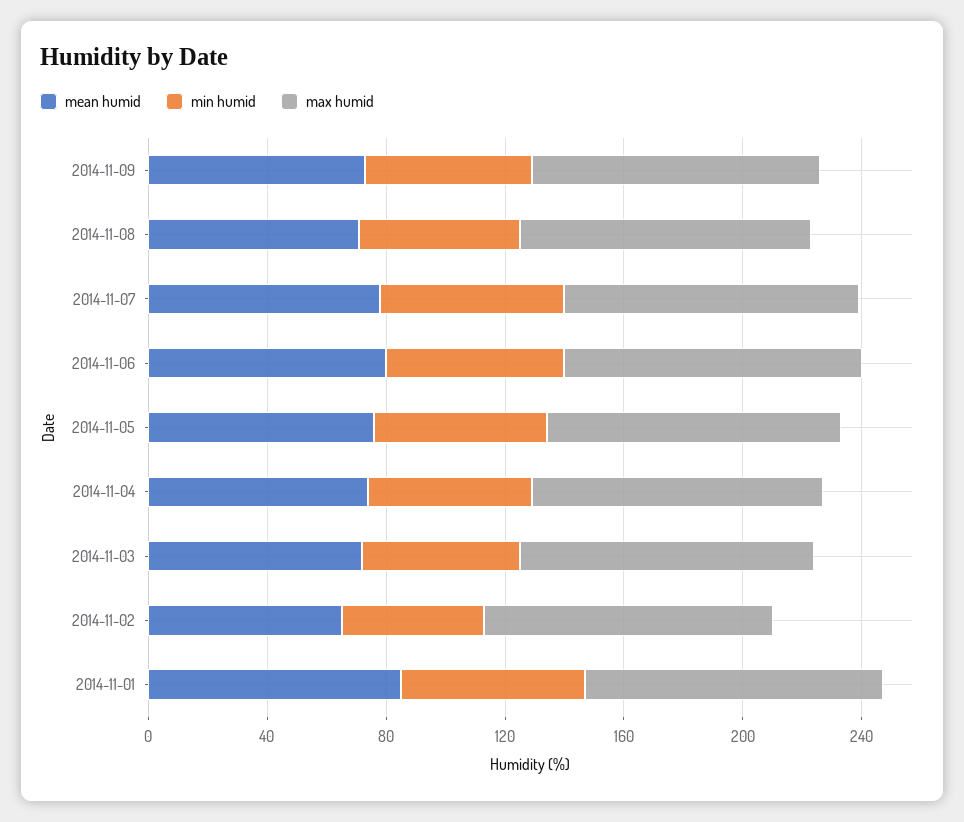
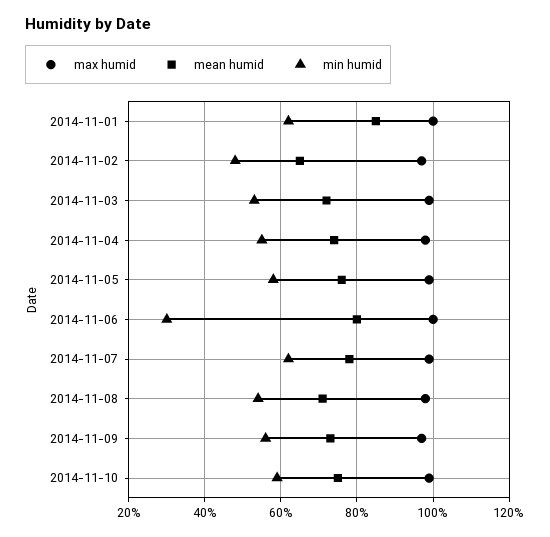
min humid, 2014-11-06: 60 -> 30
max humid, 2014-11-10: none -> 100
mean humid, 2014-11-10: none -> 75
min humid, 2014-11-10: none -> 60

